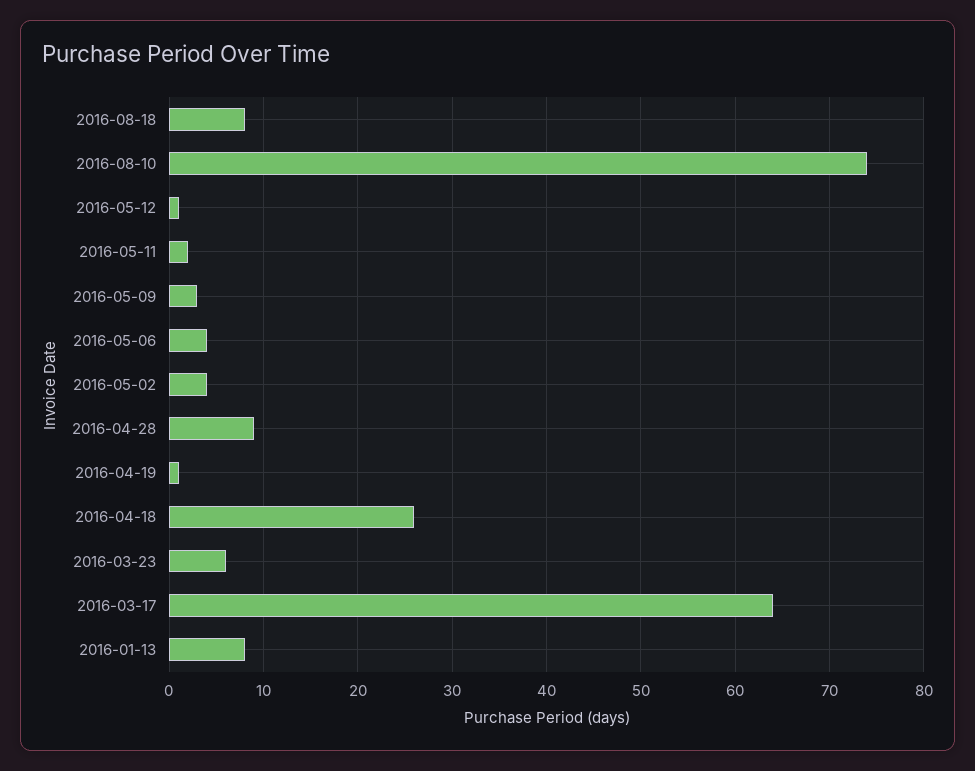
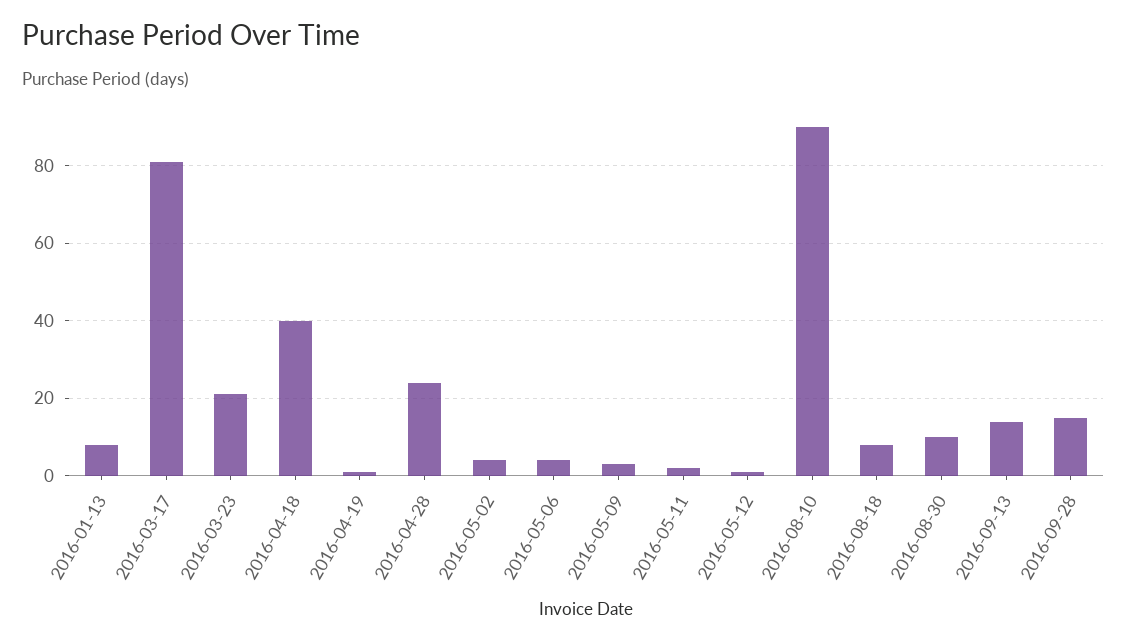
2016-08-10: 74 -> 90
2016-04-28: 9 -> 25
2016-04-18: 26 -> 40
2016-03-23: 6 -> 20
2016-03-17: 64 -> 80
2016-08-30: none -> 10
2016-09-13: none -> 15
2016-09-28: none -> 15

